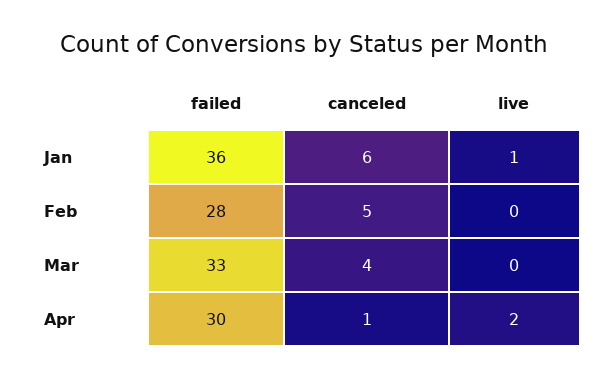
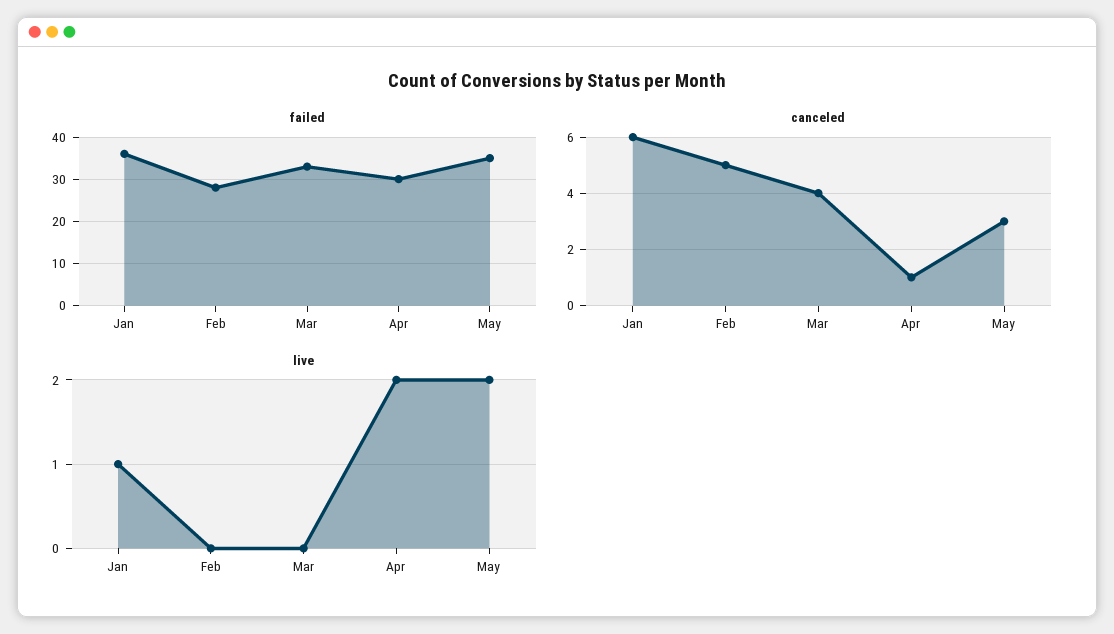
failed, May: none -> 35
canceled, May: none -> 3
live, May: none -> 2

